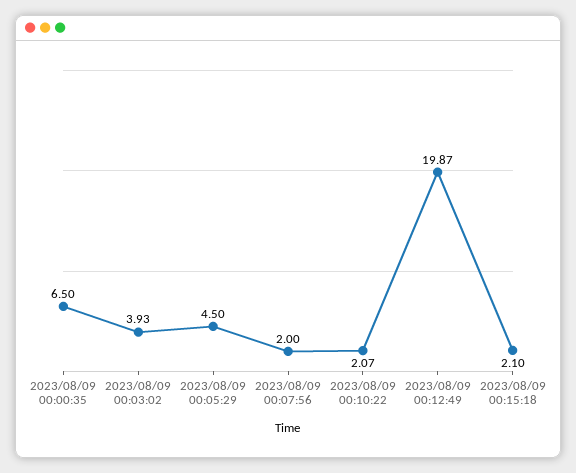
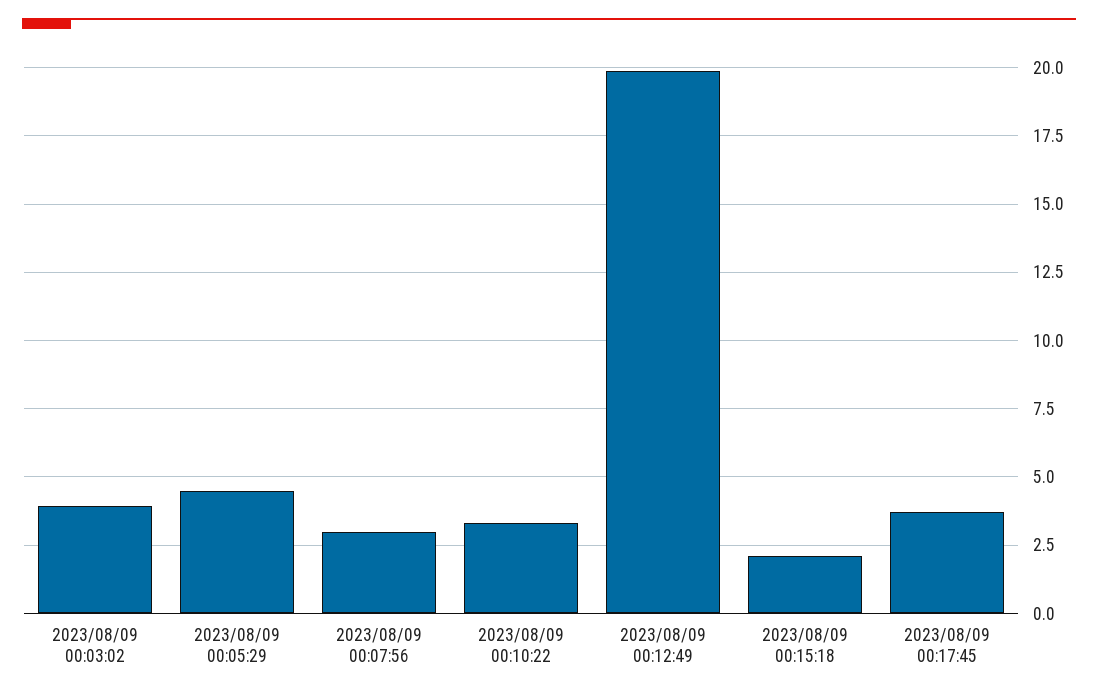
2023/08/09 00:00:35: 6.5 -> none
2023/08/09 00:07:56: 2 -> 3
2023/08/09 00:10:22: 2.07 -> 3.25
2023/08/09 00:17:45: none -> 3.75

